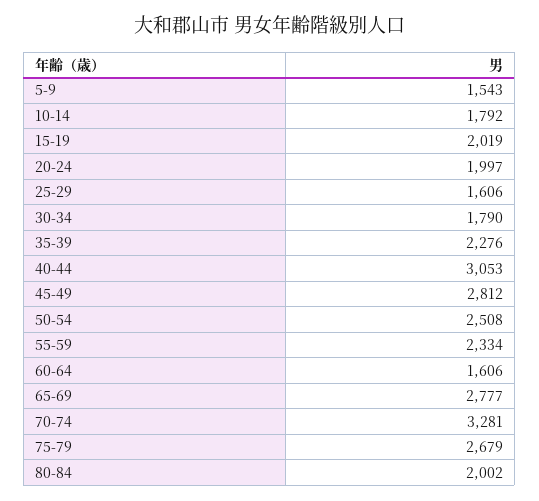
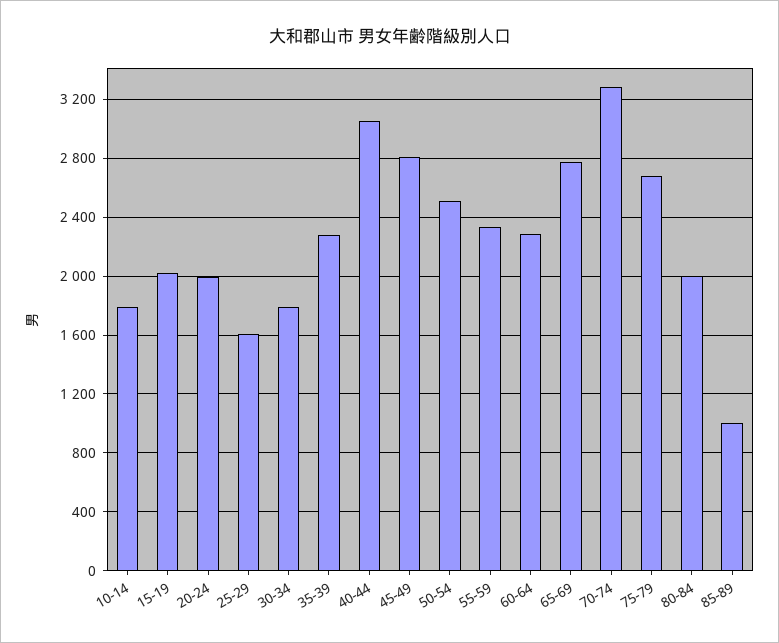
5-9: 1543 -> none
60-64: 1606 -> 2300
85-89: none -> 1000

